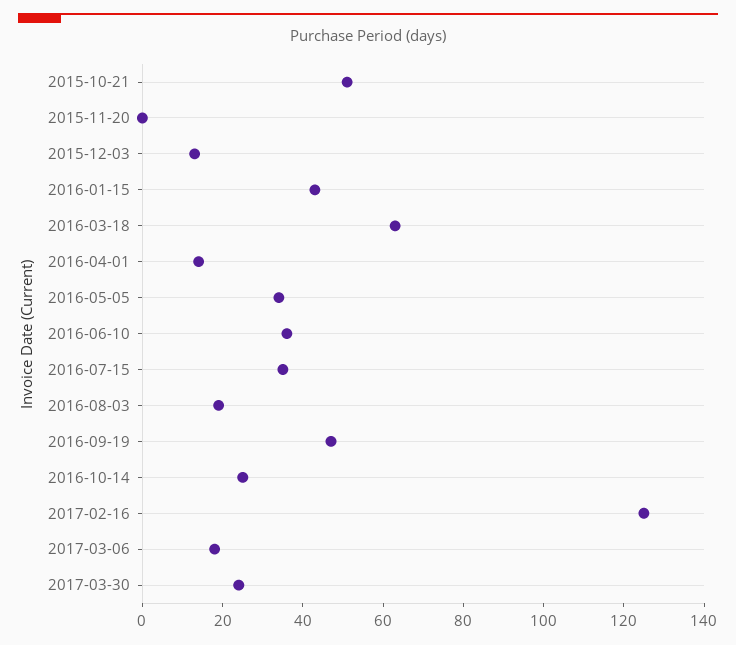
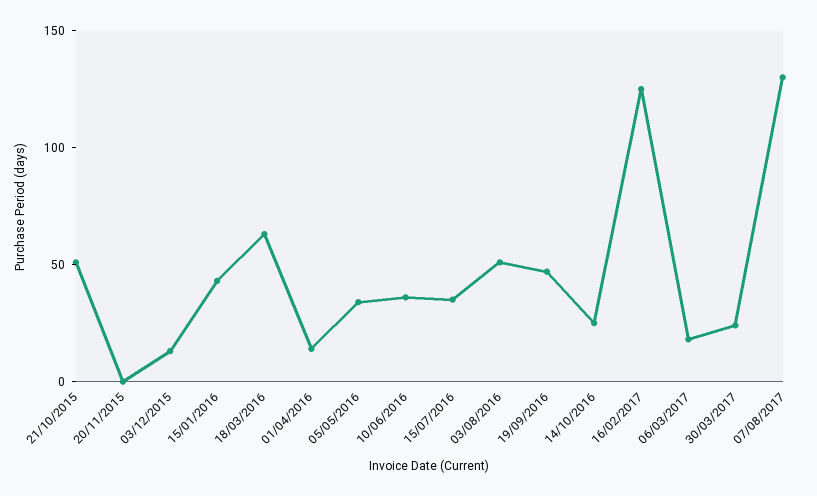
2016-08-03: 20 -> 50
07/08/2017: none -> 130

